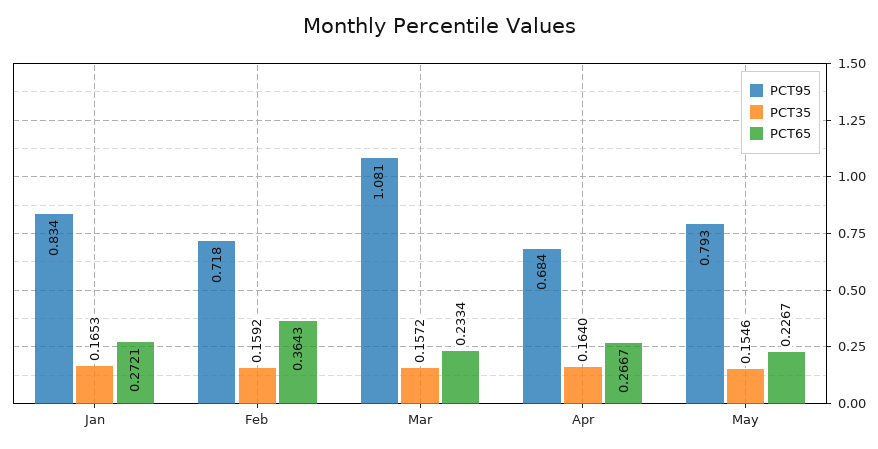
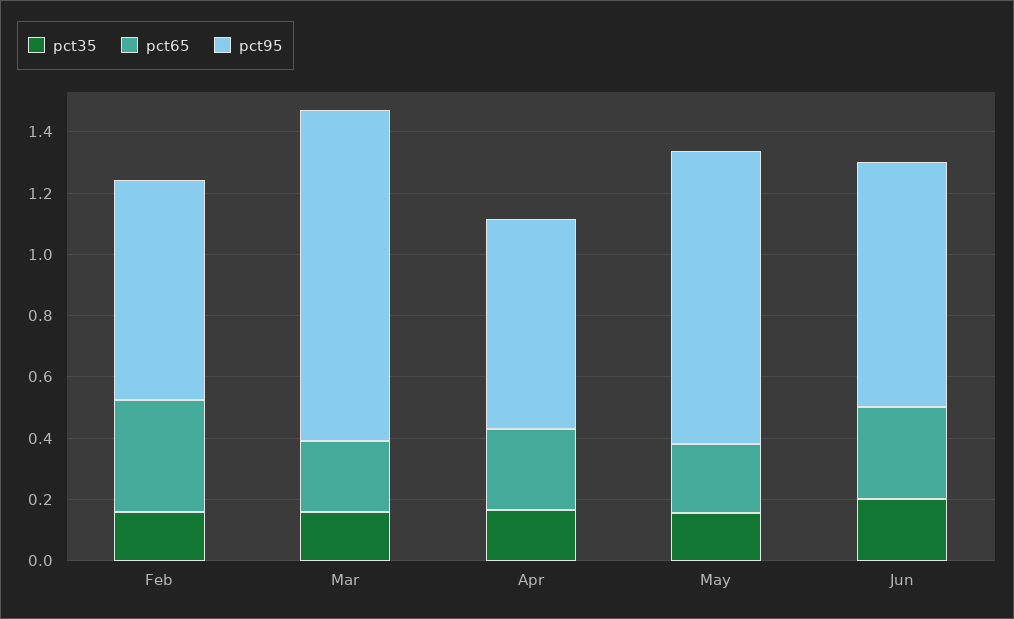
PCT95, Jan: 0.834 -> none
PCT35, Jan: 0.1653 -> none
PCT65, Jan: 0.2721 -> none
PCT95, May: 0.793 -> 0.95
PCT35, Jun: none -> 0.2
PCT65, Jun: none -> 0.3
PCT95, Jun: none -> 0.8

